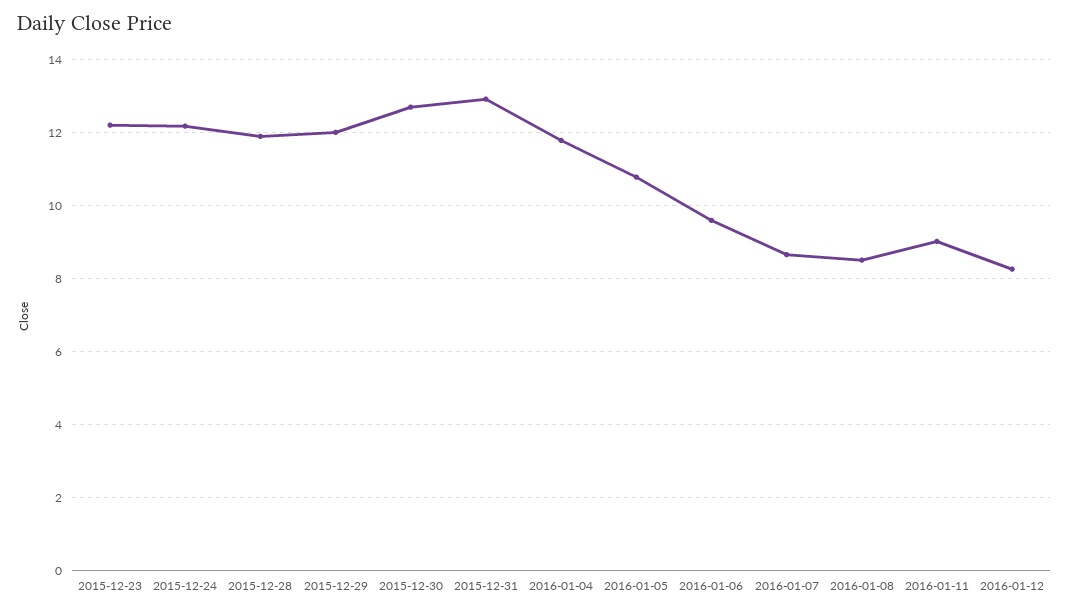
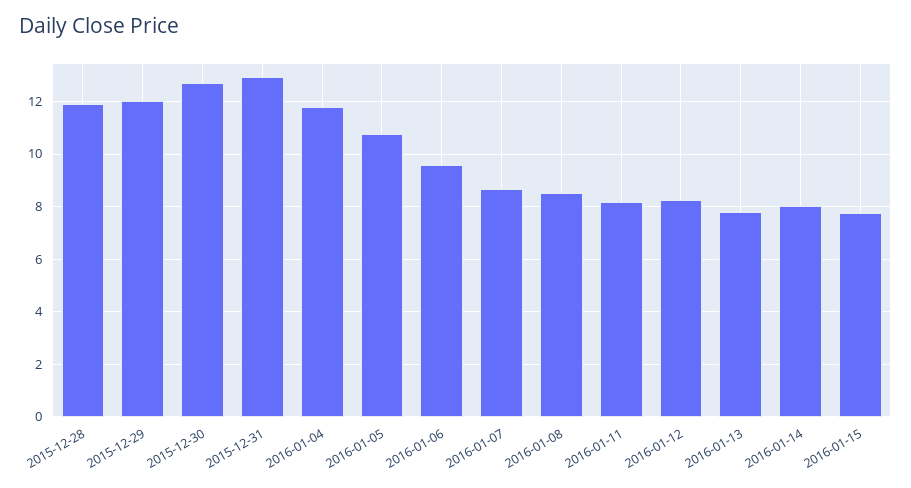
2015-12-23: 12.2 -> none
2015-12-24: 12.2 -> none
2016-01-11: 9 -> 8.25
2016-01-13: none -> 7.75
2016-01-14: none -> 8
2016-01-15: none -> 7.75

